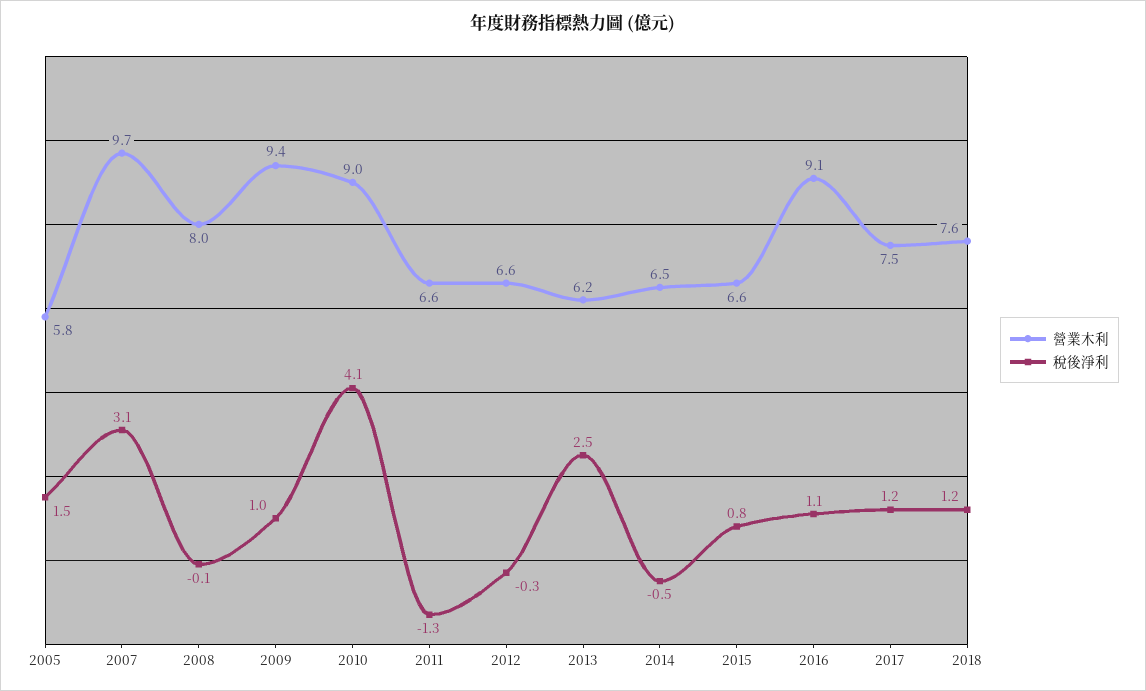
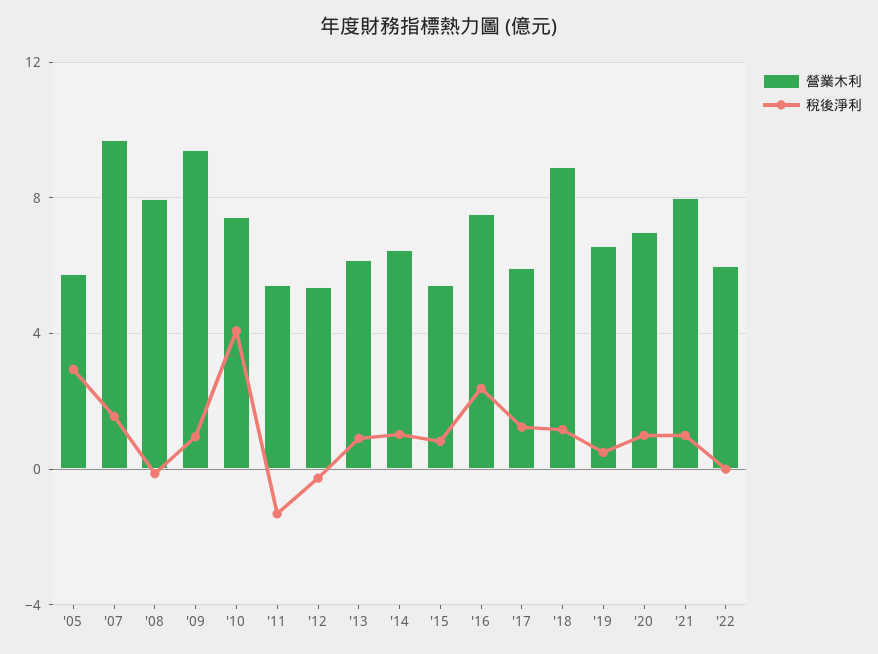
稅後淨利, 2005: 1.5 -> 3
稅後淨利, 2007: 3.1 -> 1.5
營業木利, 2010: 9 -> 7.5
營業木利, 2011: 6.6 -> 5.5
營業木利, 2012: 6.6 -> 5.5
稅後淨利, 2013: 2.5 -> 1
稅後淨利, 2014: -0.5 -> 1
營業木利, 2015: 6.6 -> 5.5
營業木利, 2016: 9.1 -> 7.5
稅後淨利, 2016: 1.1 -> 2.5
營業木利, 2017: 7.5 -> 6
營業木利, 2018: 7.6 -> 9
營業木利, '19: none -> 6.5
稅後淨利, '19: none -> 0.5
營業木利, '20: none -> 7
稅後淨利, '20: none -> 1
營業木利, '21: none -> 8
稅後淨利, '21: none -> 1
營業木利, '22: none -> 6
稅後淨利, '22: none -> 0

